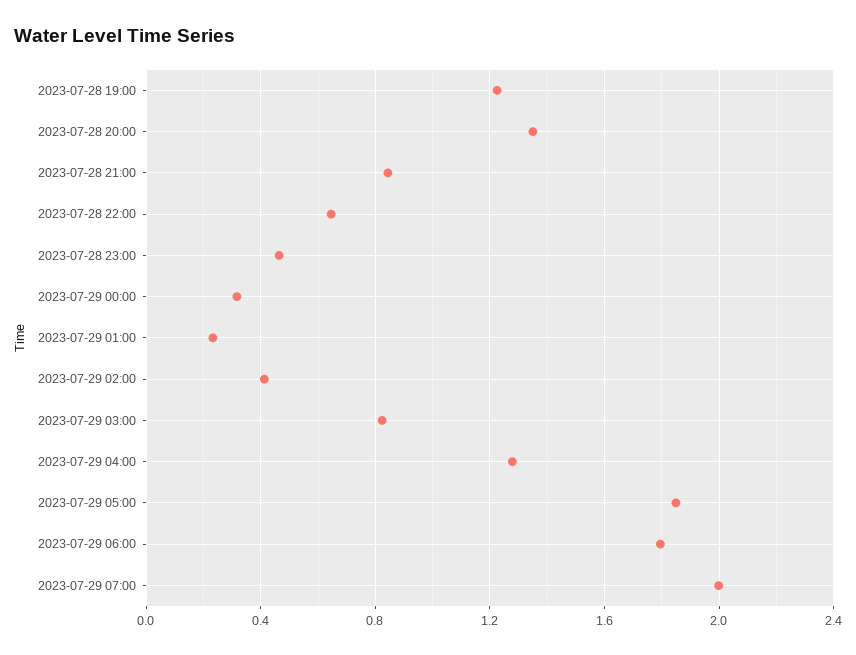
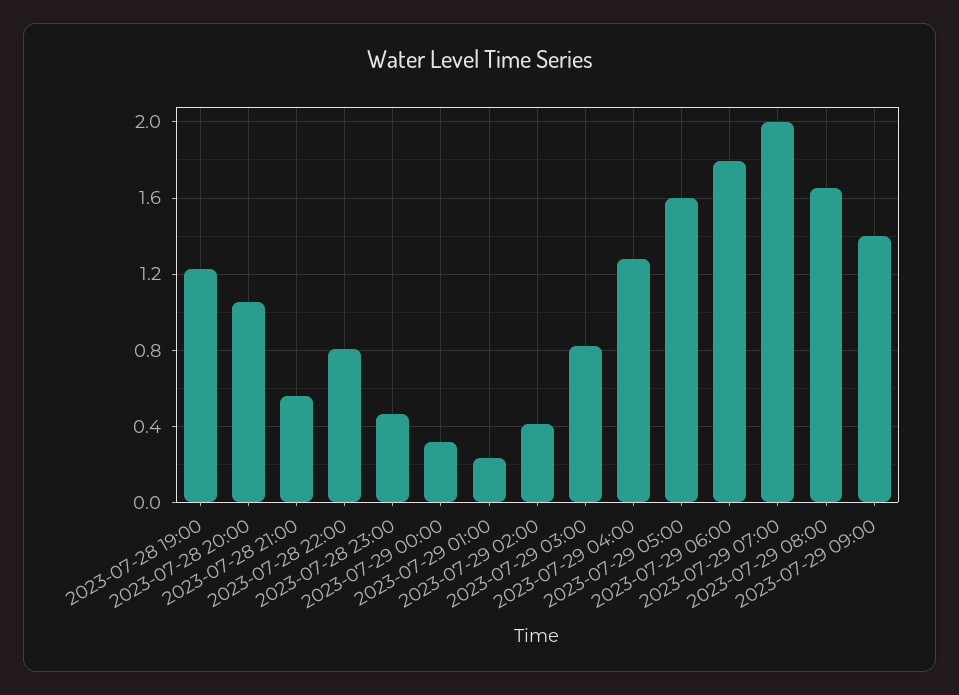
2023-07-28 20:00: 1.35 -> 1.05
2023-07-28 21:00: 0.85 -> 0.55
2023-07-28 22:00: 0.65 -> 0.8
2023-07-29 05:00: 1.85 -> 1.6
2023-07-29 08:00: none -> 1.65
2023-07-29 09:00: none -> 1.4

